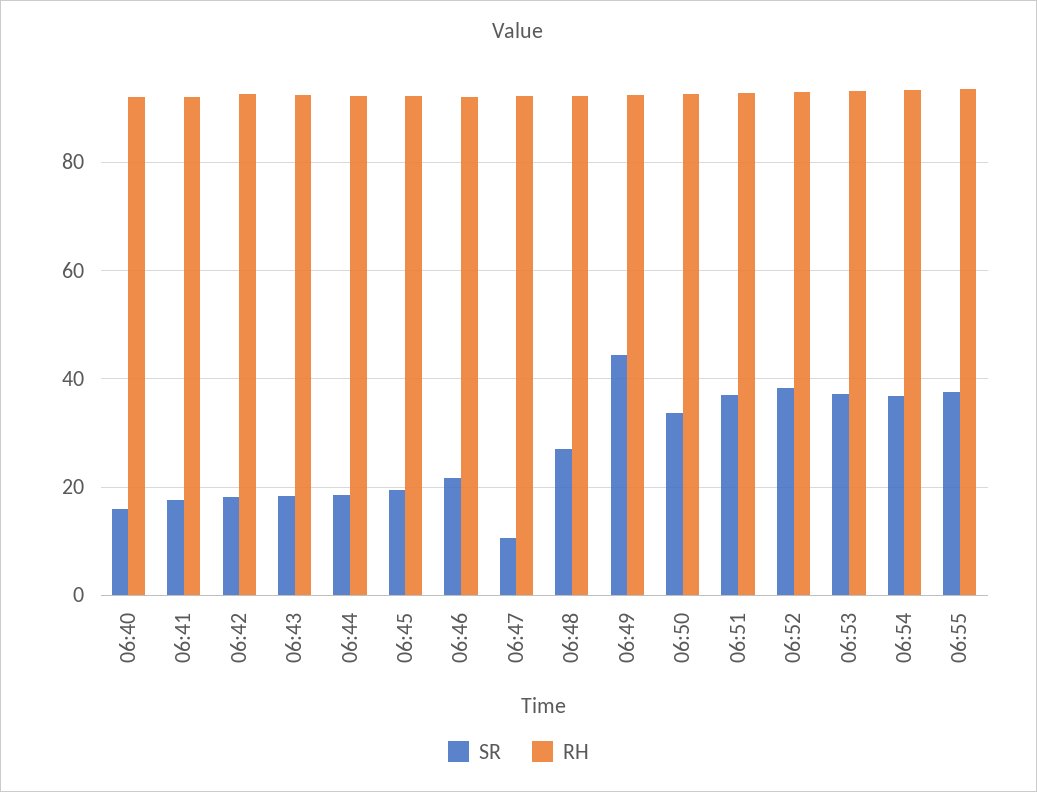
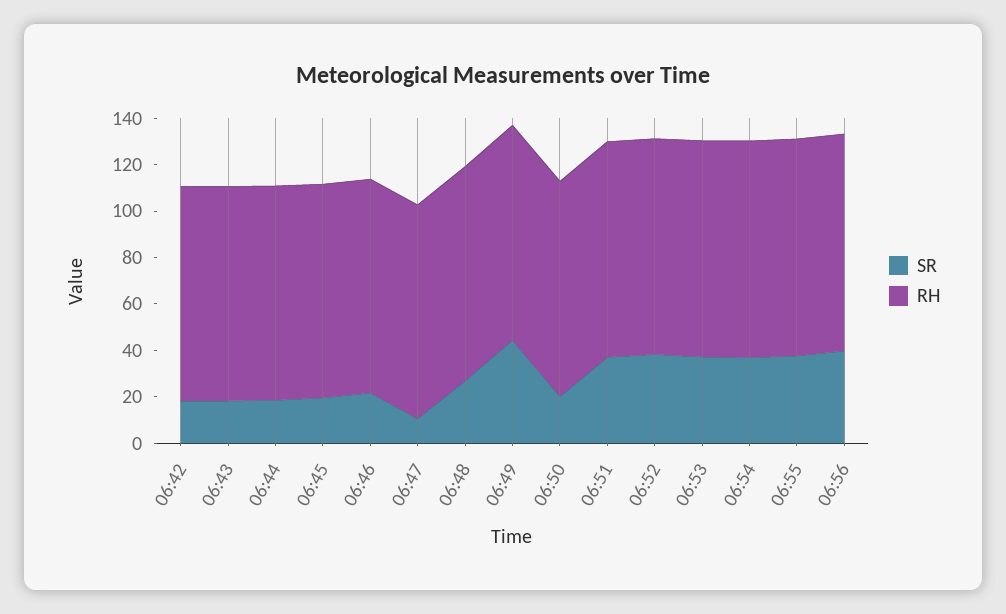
SR, 06:40: 16 -> none
RH, 06:40: 92 -> none
SR, 06:41: 18 -> none
RH, 06:41: 92 -> none
SR, 06:50: 34 -> 20
SR, 06:56: none -> 40
RH, 06:56: none -> 95

